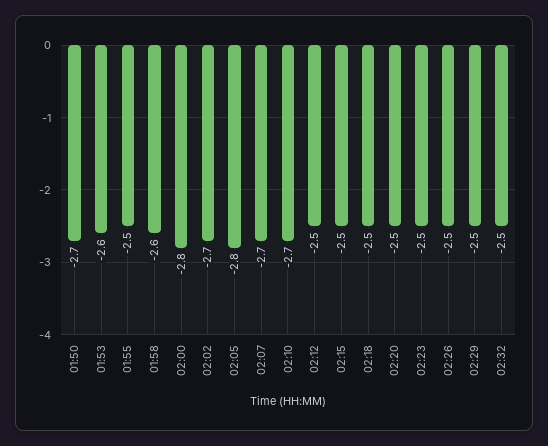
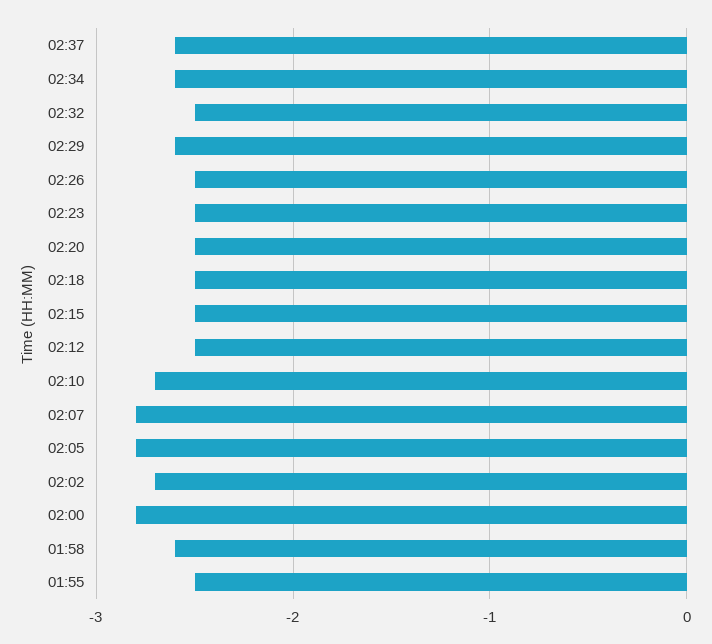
01:50: -2.7 -> none
01:53: -2.6 -> none
02:07: -2.7 -> -2.8
02:29: -2.5 -> -2.6
02:37: none -> -2.6
02:34: none -> -2.6

